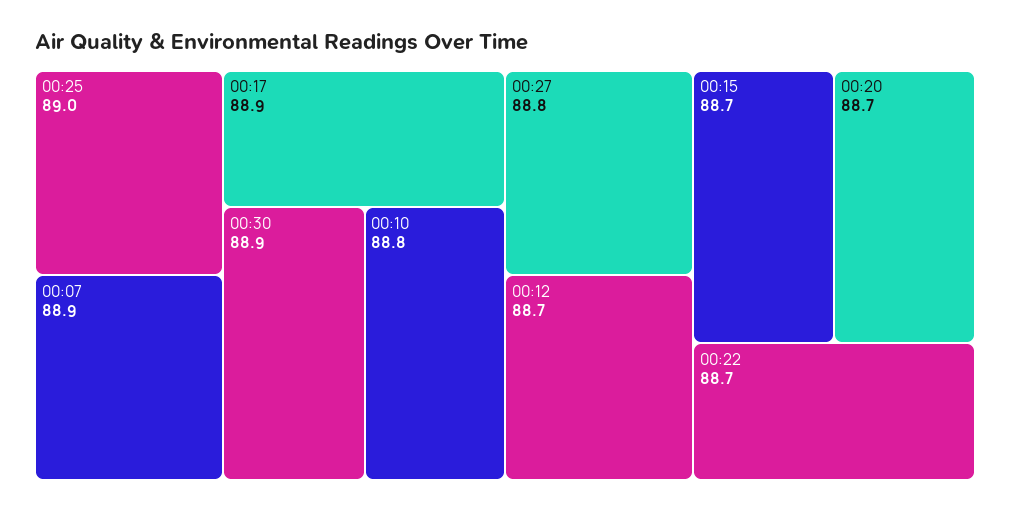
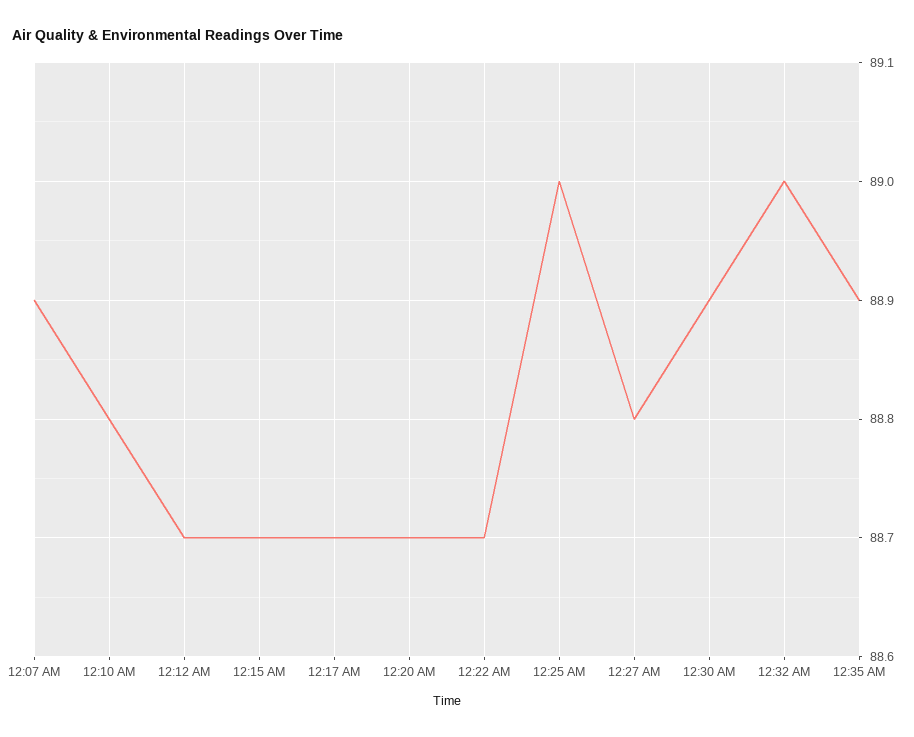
00:17: 88.9 -> 88.7
12:32 AM: none -> 89
12:35 AM: none -> 88.9

